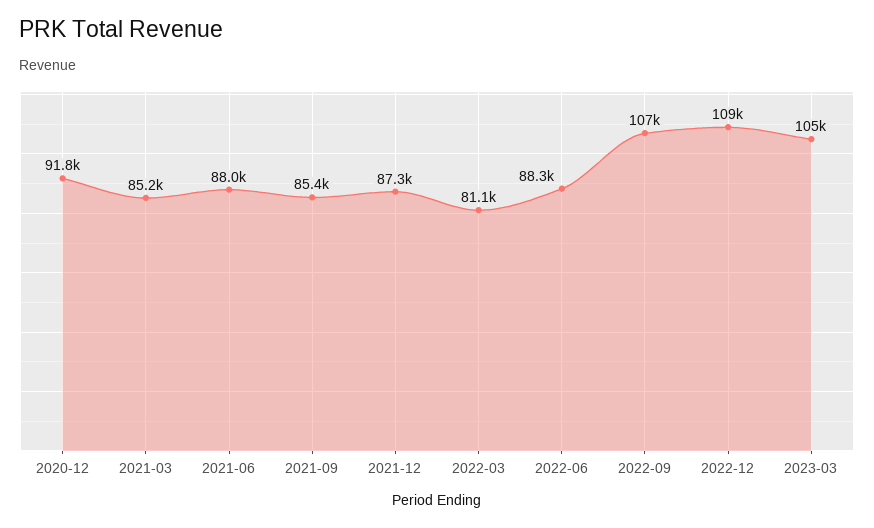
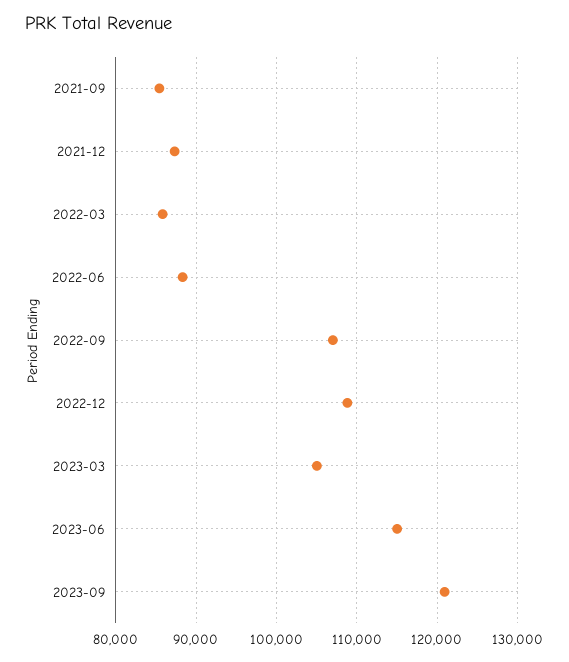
2020-12: 91800 -> none
2021-03: 85200 -> none
2021-06: 88000 -> none
2022-03: 81100 -> 86000
2023-06: none -> 115000
2023-09: none -> 121000

